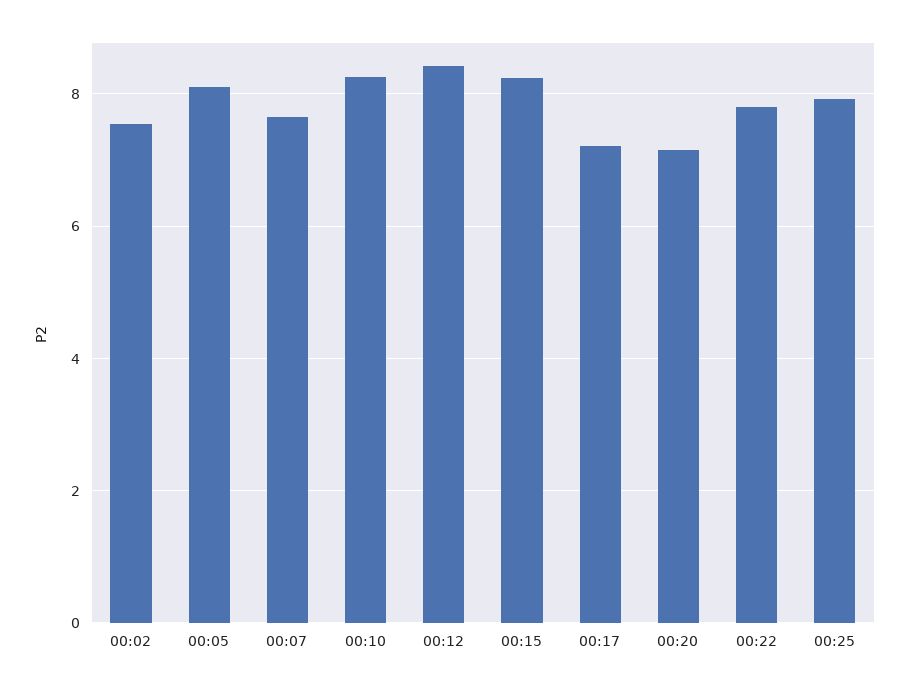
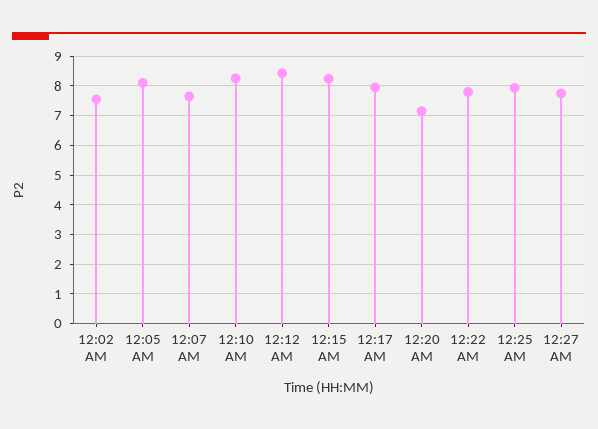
00:17: 7.2 -> 8
12:27 AM: none -> 7.75

